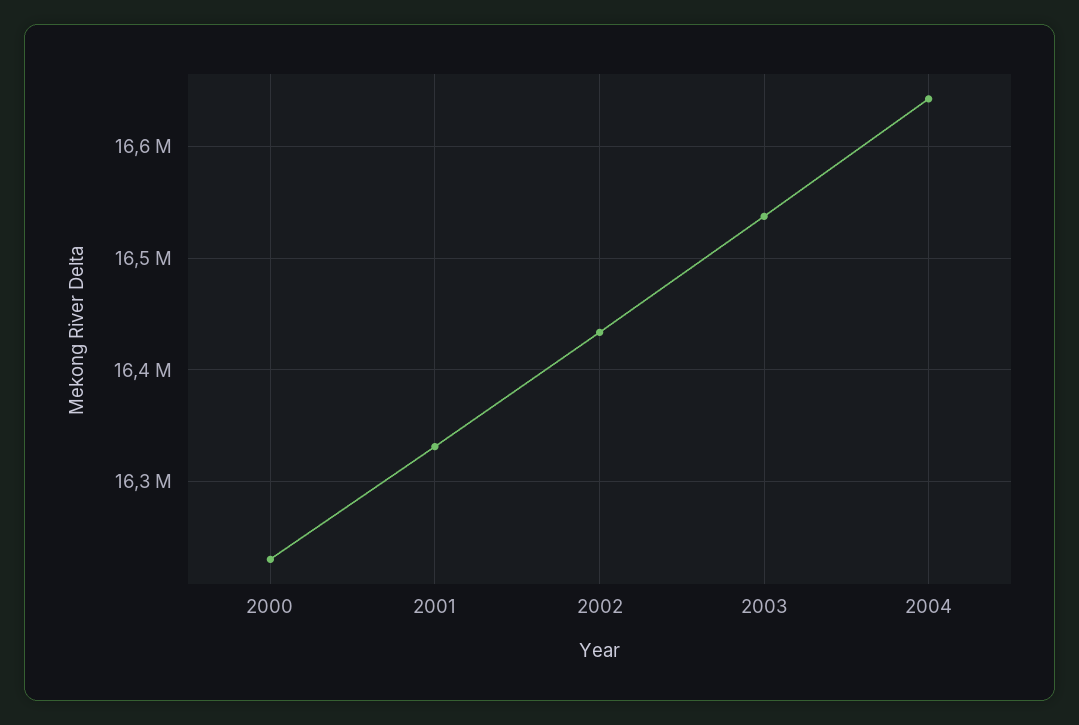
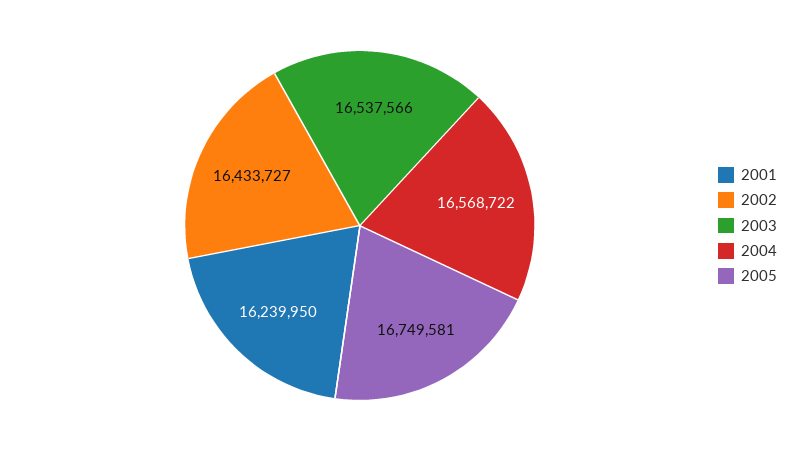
2000: 16230000 -> none
2001: 16330000 -> 16239950
2004: 16640000 -> 16568722
2005: none -> 16749581

